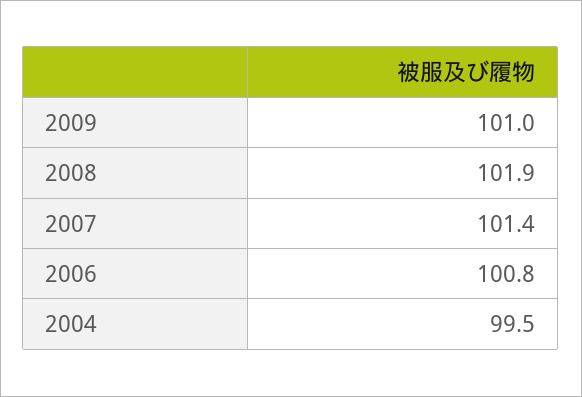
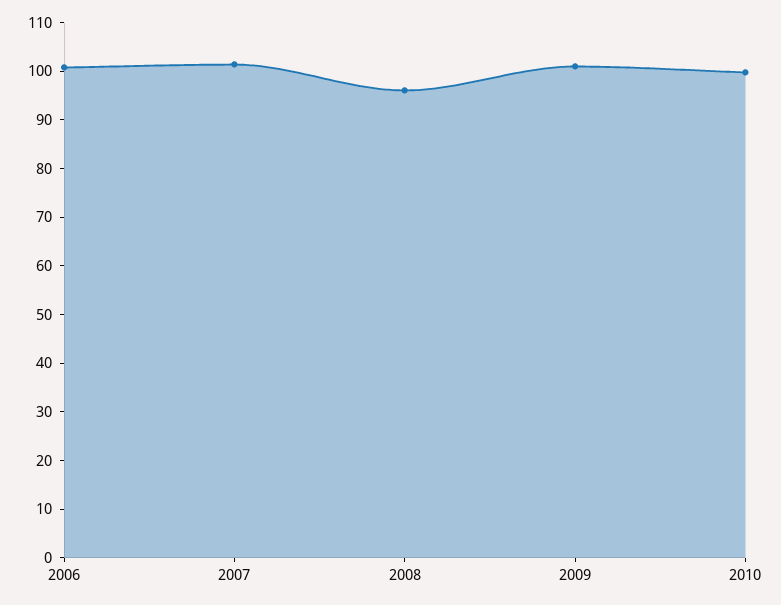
2008: 101.9 -> 96
2004: 99.5 -> none
2010: none -> 100

